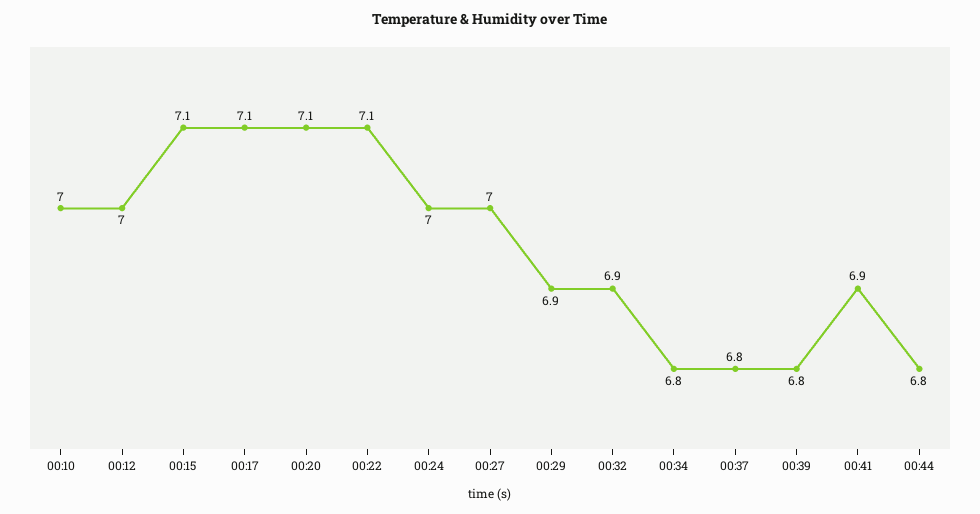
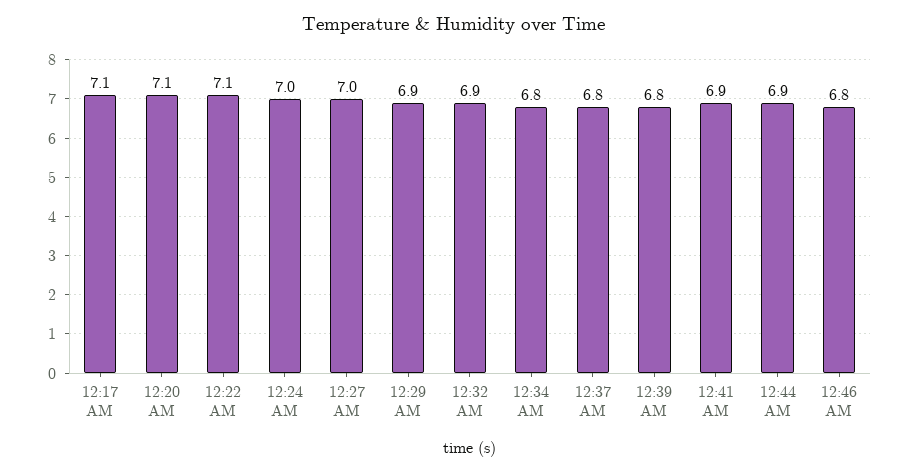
00:10: 7 -> none
00:12: 7 -> none
00:15: 7.1 -> none
00:44: 6.8 -> 6.9
12:46 AM: none -> 6.8

